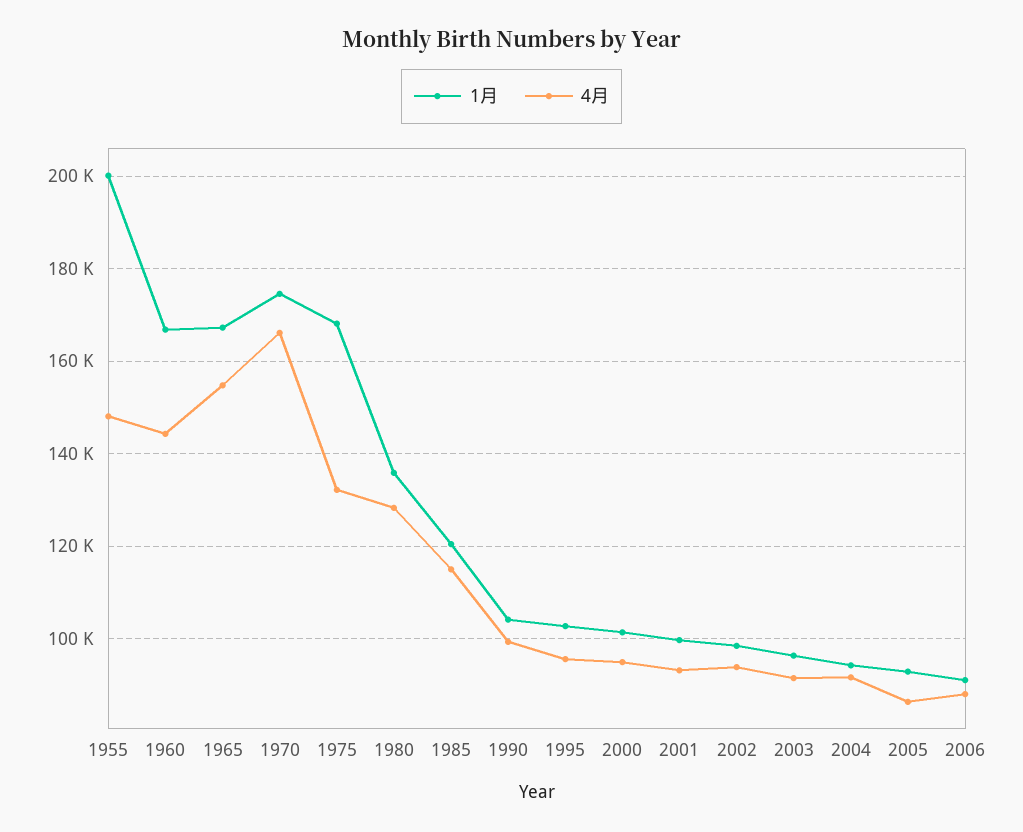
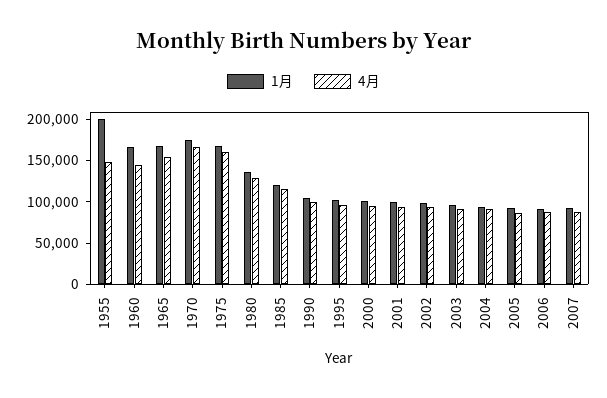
4月, 1975: 132000 -> 160000
1月, 2007: none -> 90000
4月, 2007: none -> 90000

